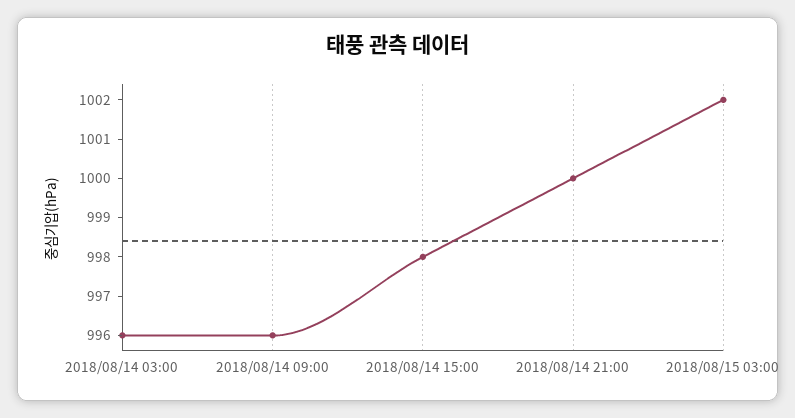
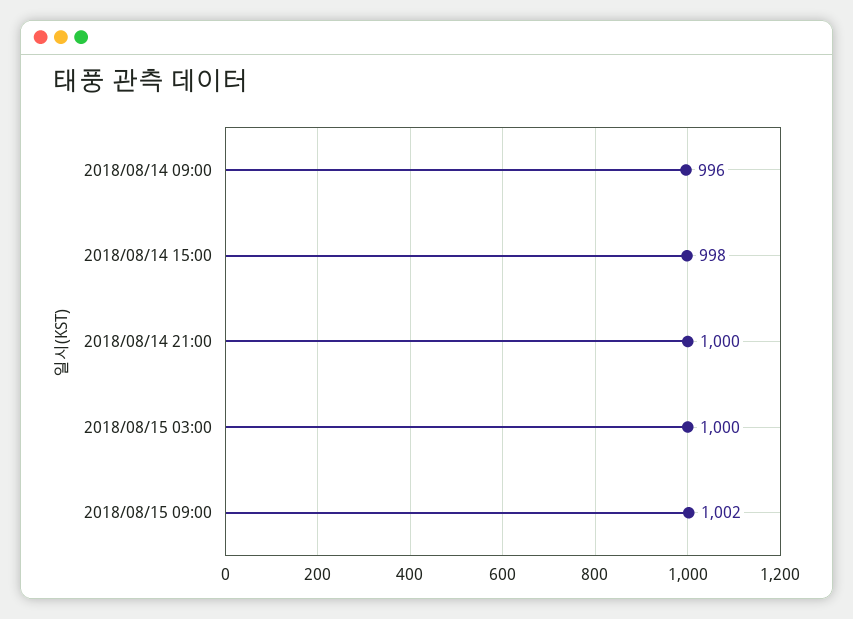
2018/08/14 03:00: 996 -> none
2018/08/15 03:00: 1002 -> 1000
2018/08/15 09:00: none -> 1002

